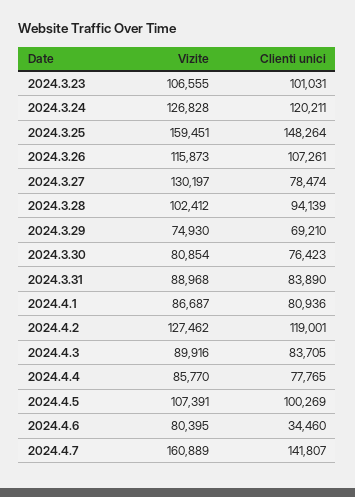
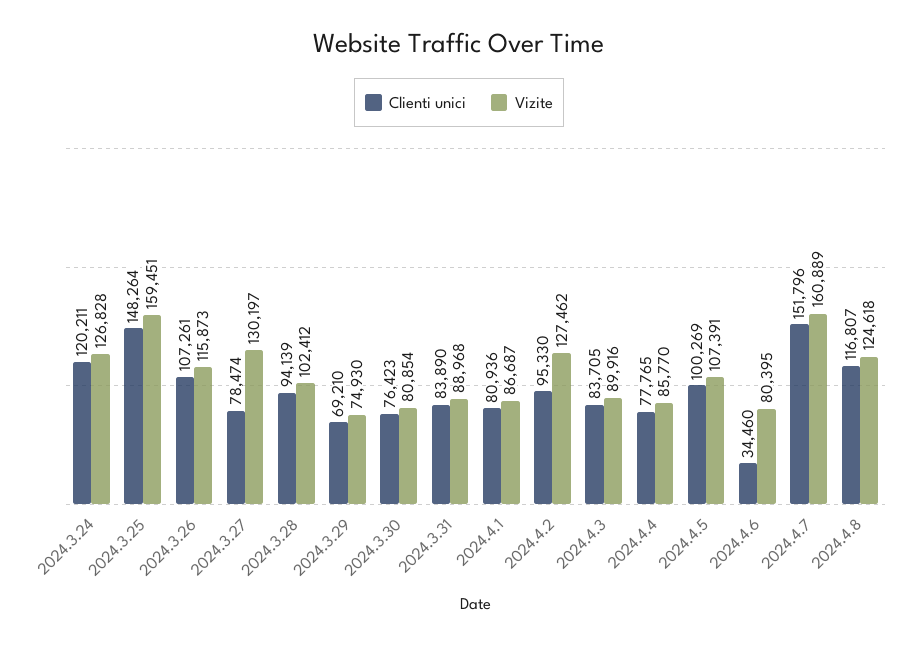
Vizite, 2024.3.23: 106555 -> none
Clienti unici, 2024.3.23: 101031 -> none
Clienti unici, 2024.4.2: 119001 -> 95330
Clienti unici, 2024.4.7: 141807 -> 151796
Clienti unici, 2024.4.8: none -> 116807
Vizite, 2024.4.8: none -> 124618

